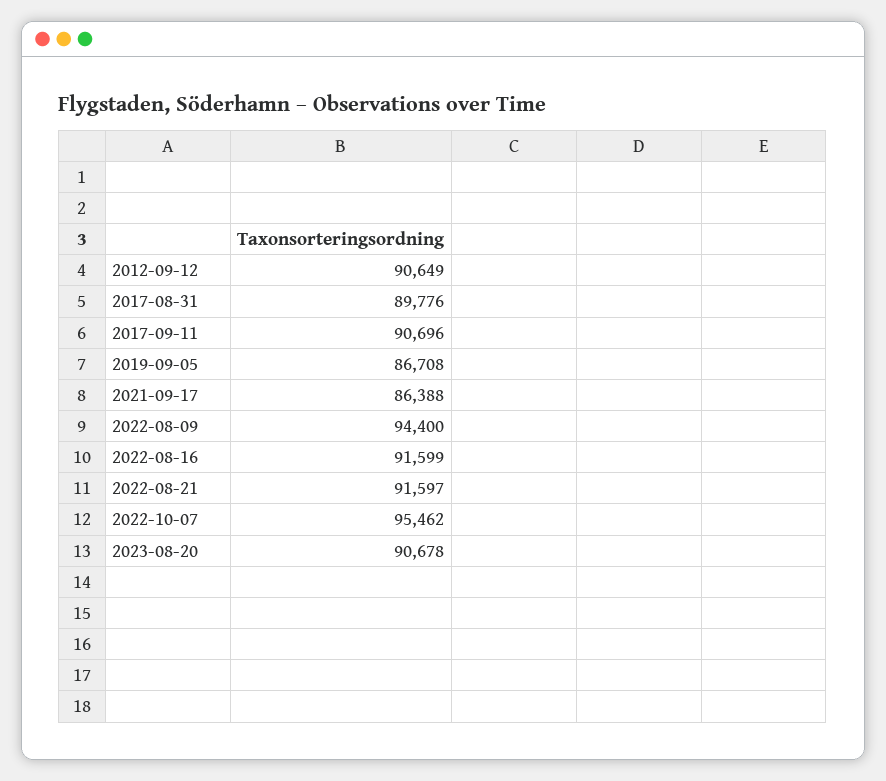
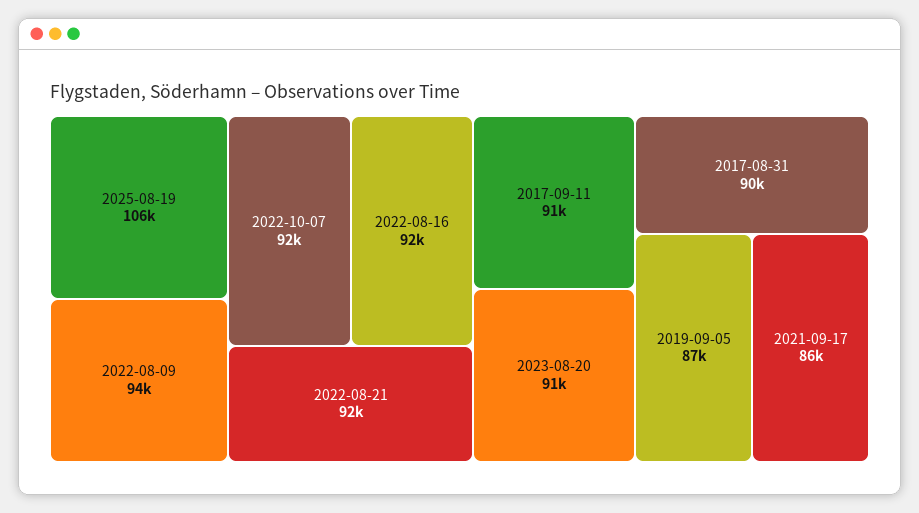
2012-09-12: 90649 -> none
2022-10-07: 95462 -> 92000
2025-08-19: none -> 106000

